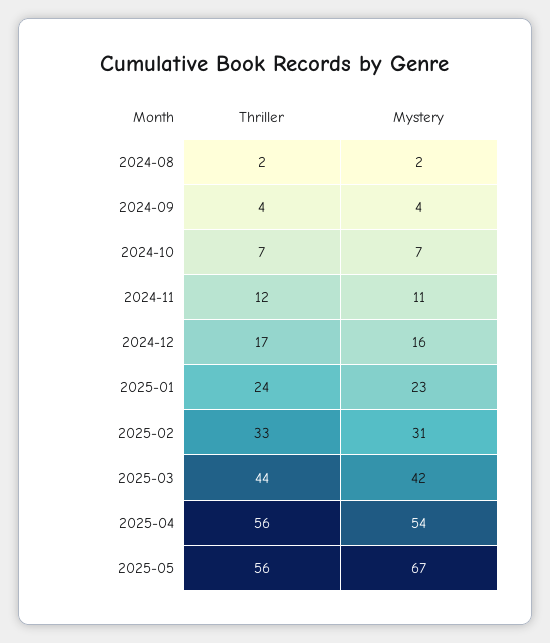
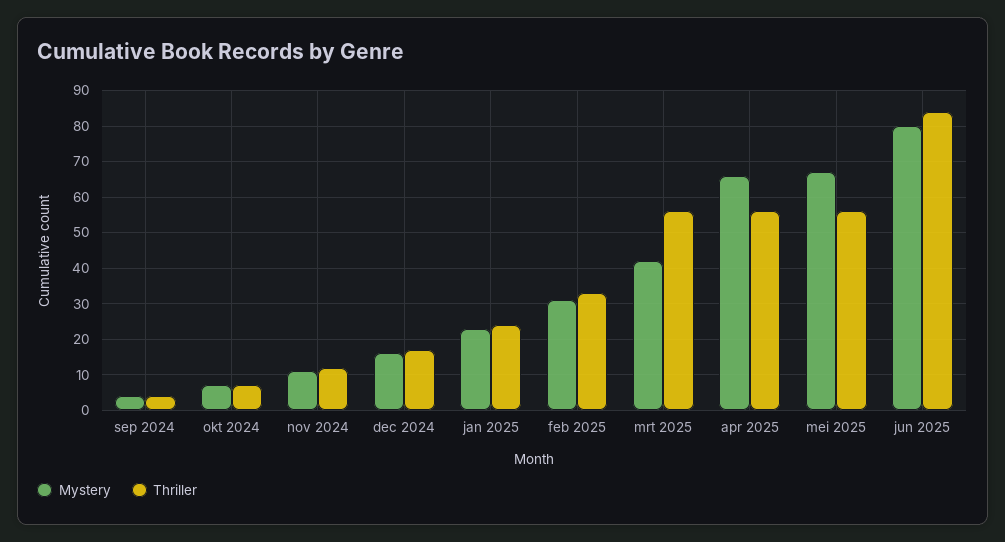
Thriller, 2024-08: 2 -> none
Mystery, 2024-08: 2 -> none
Thriller, 2025-03: 44 -> 55
Mystery, 2025-04: 54 -> 65
Mystery, jun 2025: none -> 80
Thriller, jun 2025: none -> 85

